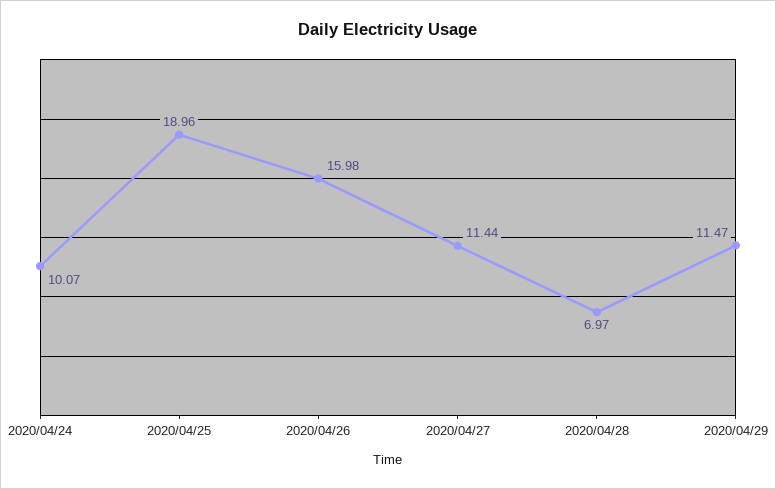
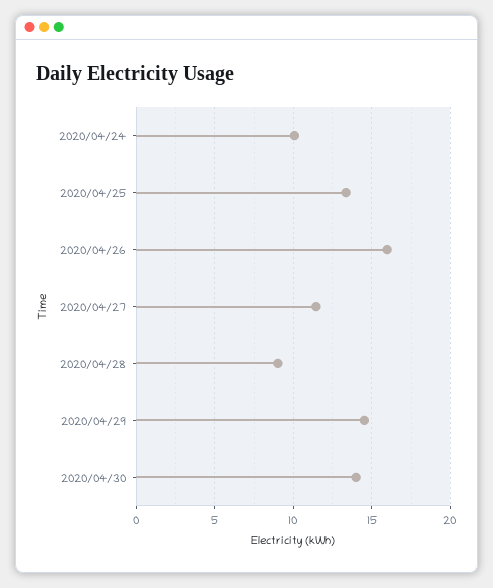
2020/04/25: 18.96 -> 13.5
2020/04/28: 6.97 -> 9
2020/04/29: 11.47 -> 14.5
2020/04/30: none -> 14

